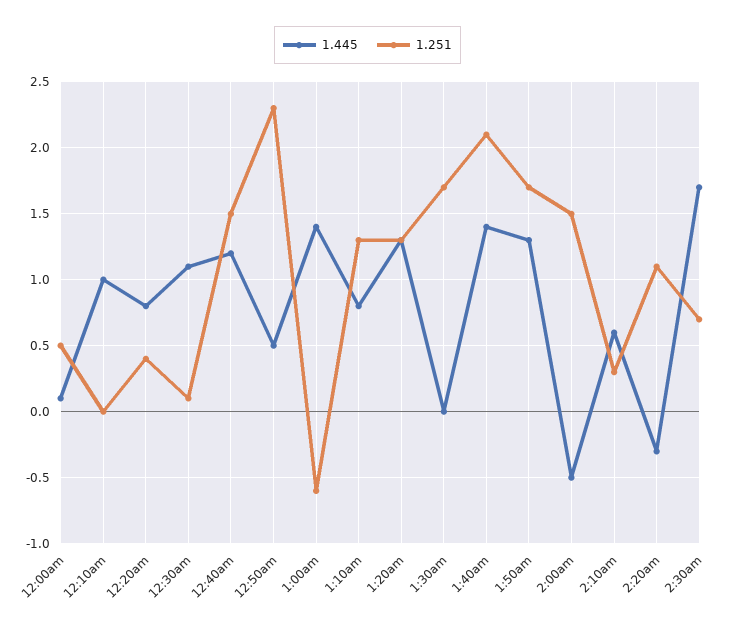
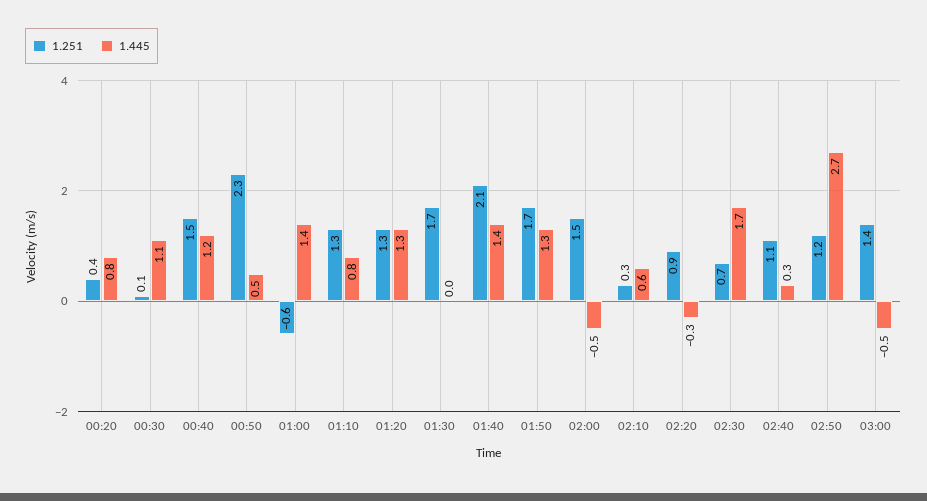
1.445, 12:00am: 0.1 -> none
1.251, 12:00am: 0.5 -> none
1.445, 12:10am: 1 -> none
1.251, 12:10am: 0 -> none
1.251, 2:20am: 1.1 -> 0.9
1.251, 02:40: none -> 1.1
1.445, 02:40: none -> 0.3
1.251, 02:50: none -> 1.2
1.445, 02:50: none -> 2.7
1.251, 03:00: none -> 1.4
1.445, 03:00: none -> -0.5

